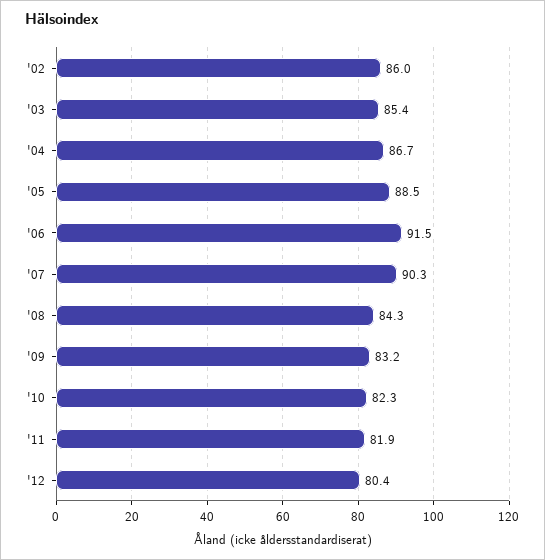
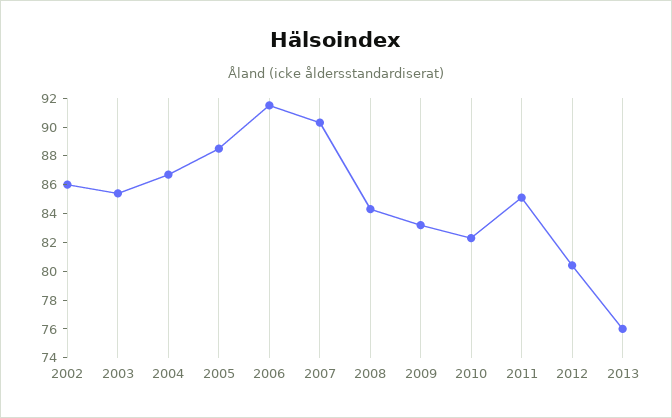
'11: 81.9 -> 85
2013: none -> 76

